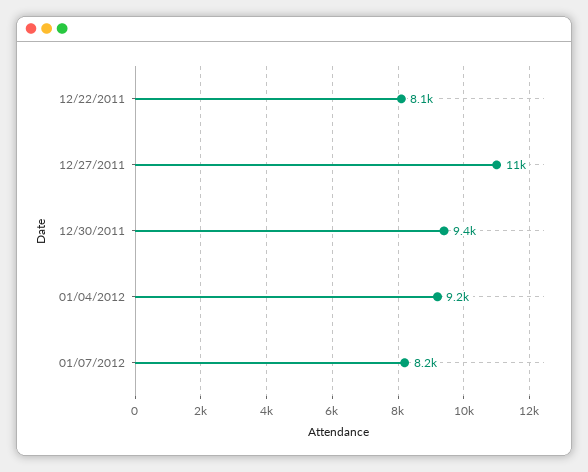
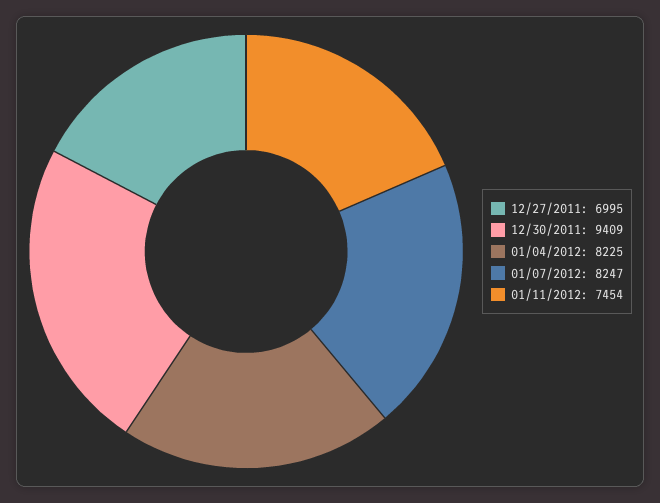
12/22/2011: 8100 -> none
12/27/2011: 11000 -> 6995
01/04/2012: 9200 -> 8225
01/11/2012: none -> 7454

